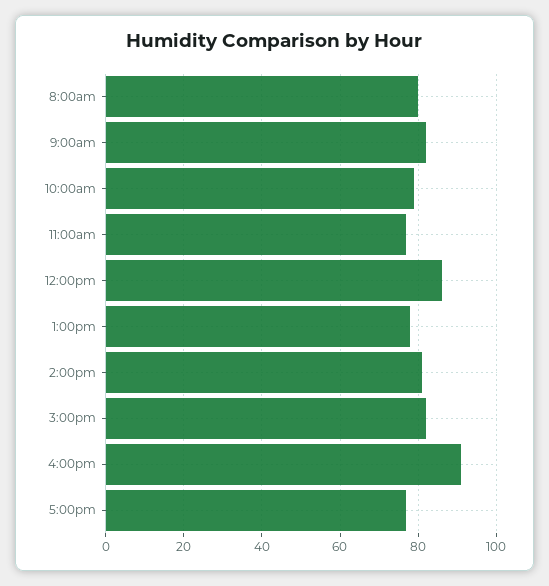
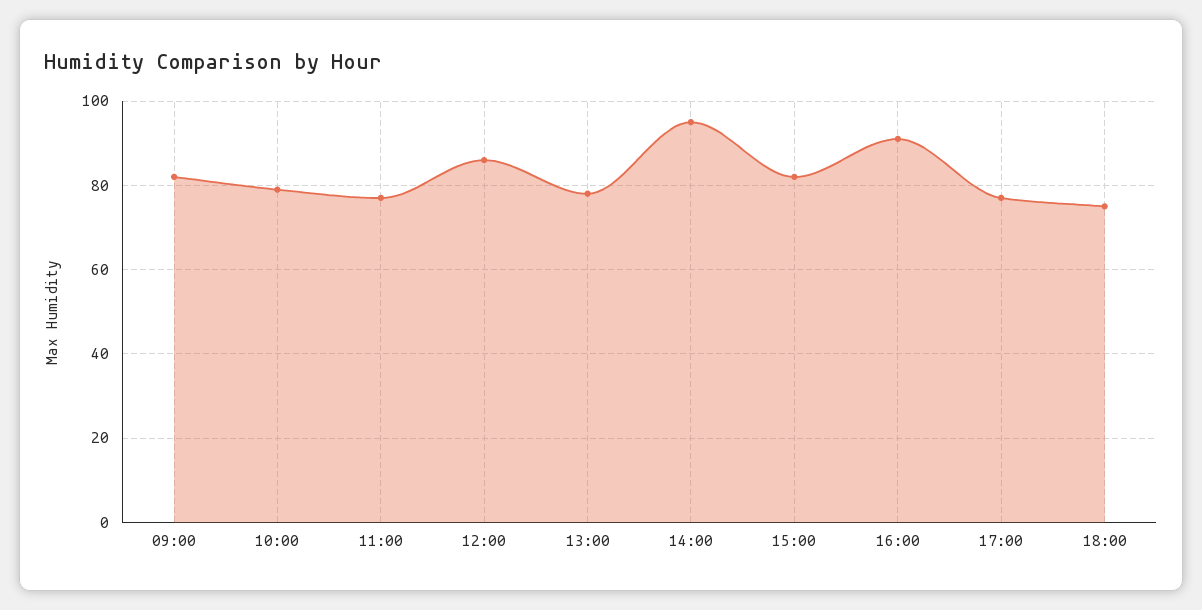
8:00am: 80 -> none
2:00pm: 80 -> 95
18:00: none -> 75

